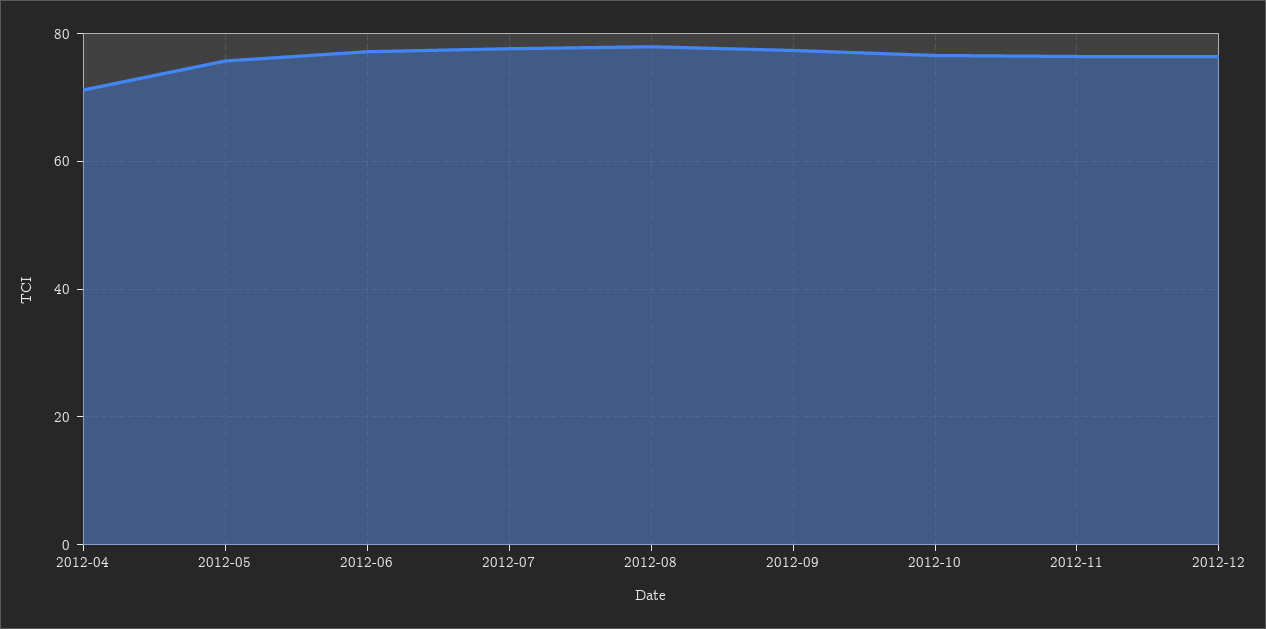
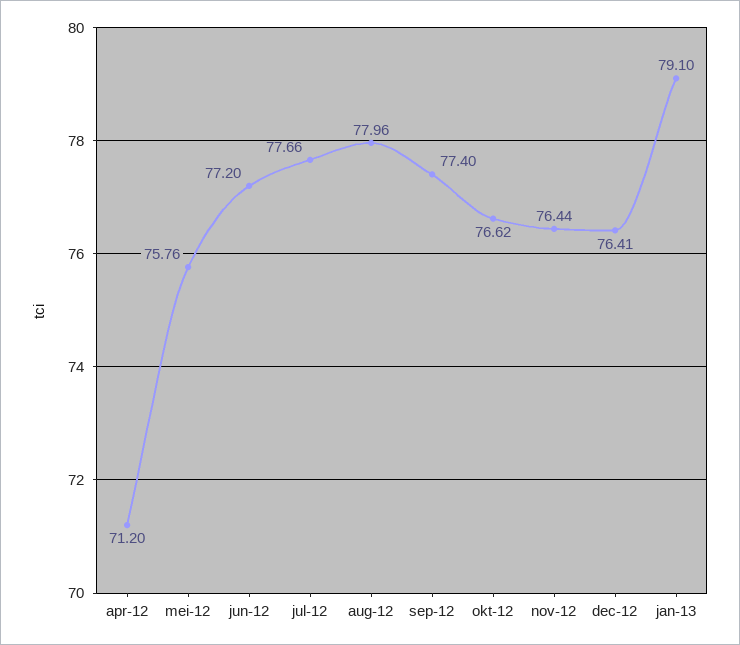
jan-13: none -> 79.1

